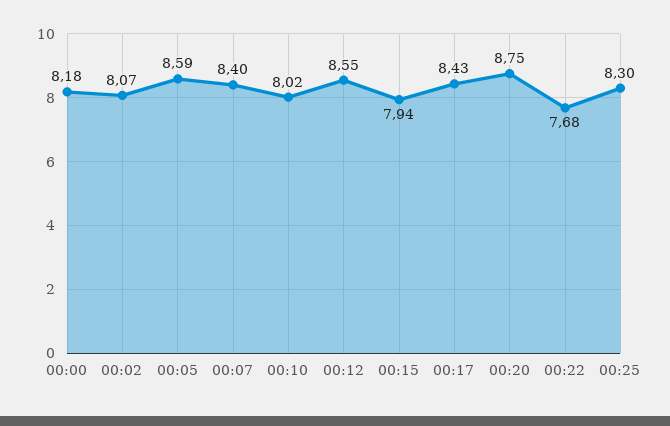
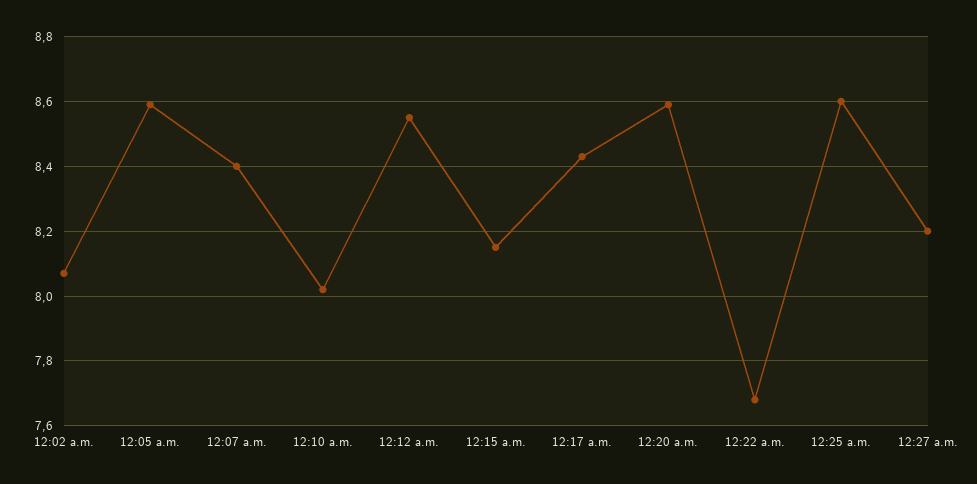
00:00: 8.18 -> none
00:15: 7.94 -> 8.15
00:20: 8.75 -> 8.6
00:25: 8.3 -> 8.6
12:27 a.m.: none -> 8.2

